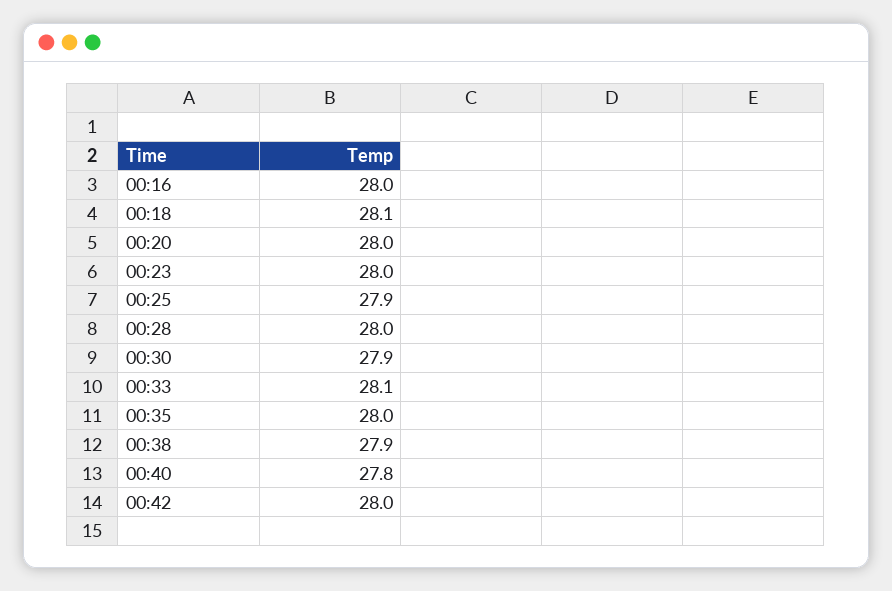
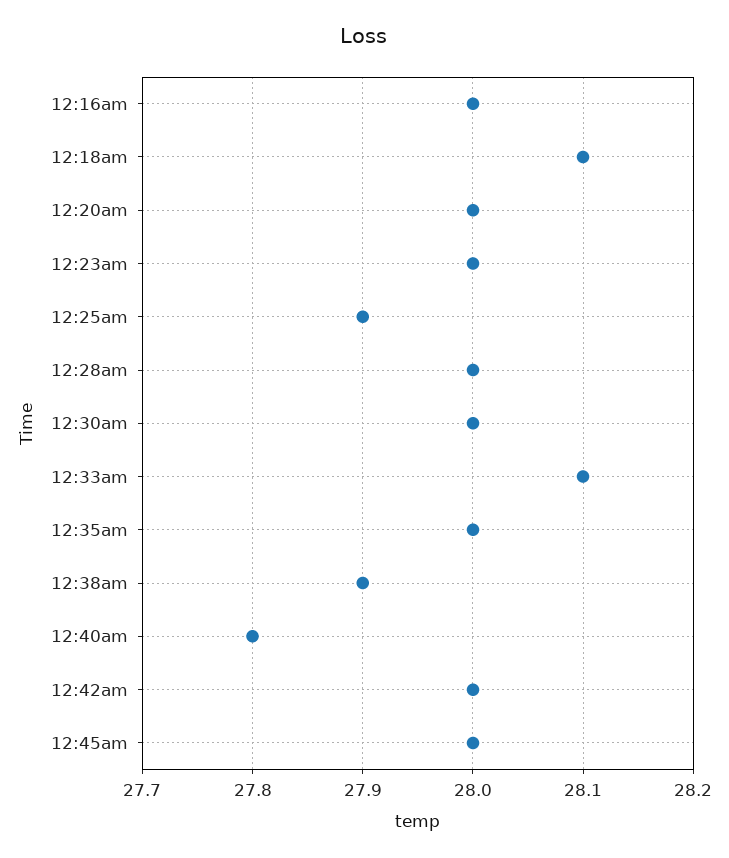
00:30: 27.9 -> 28
12:45am: none -> 28

